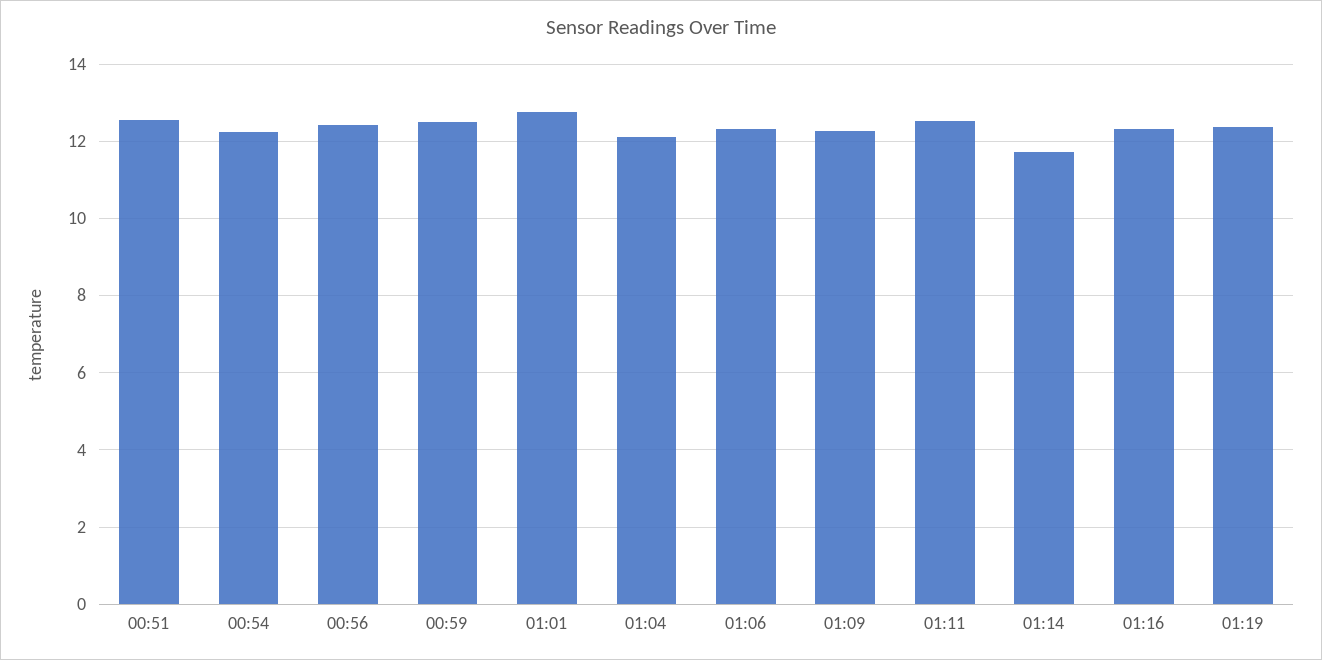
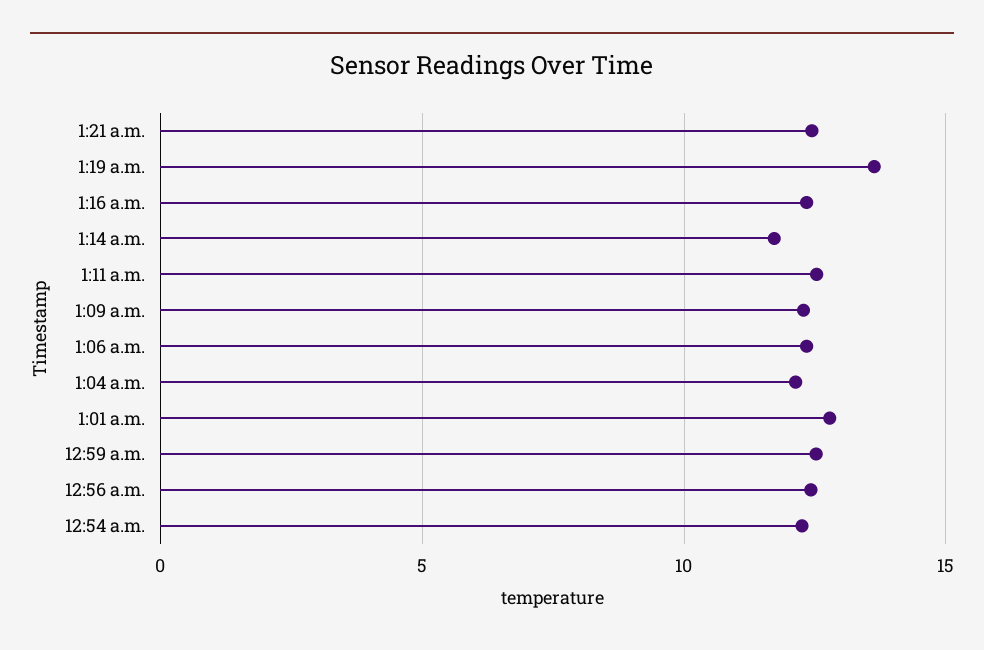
00:51: 12.6 -> none
01:19: 12.4 -> 13.5
1:21 a.m.: none -> 12.5

